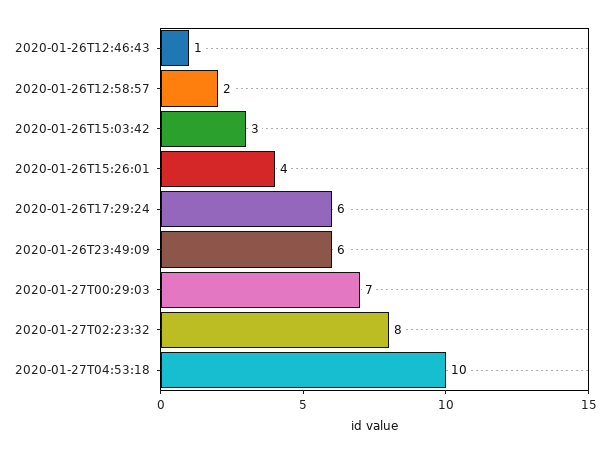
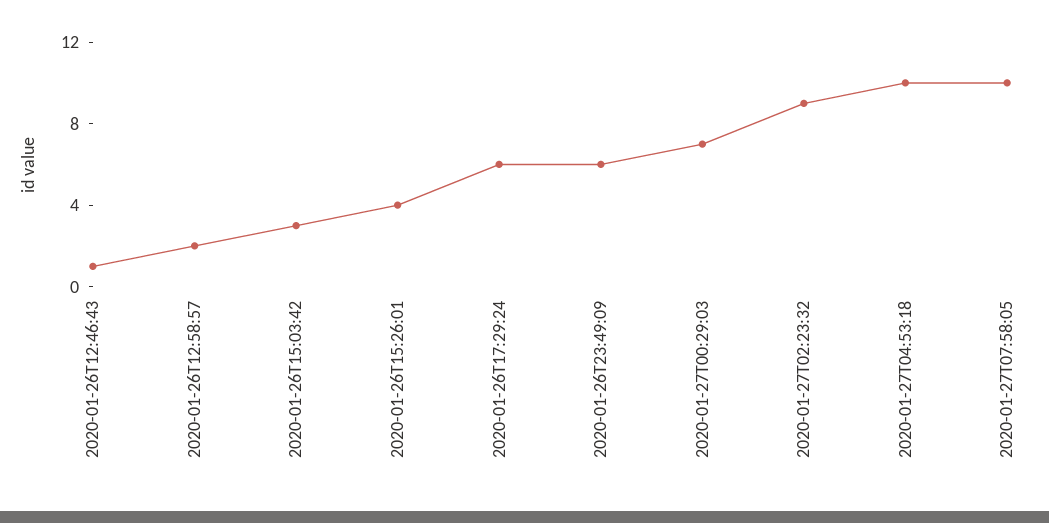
2020-01-27T02:23:32: 8 -> 9
2020-01-27T07:58:05: none -> 10

